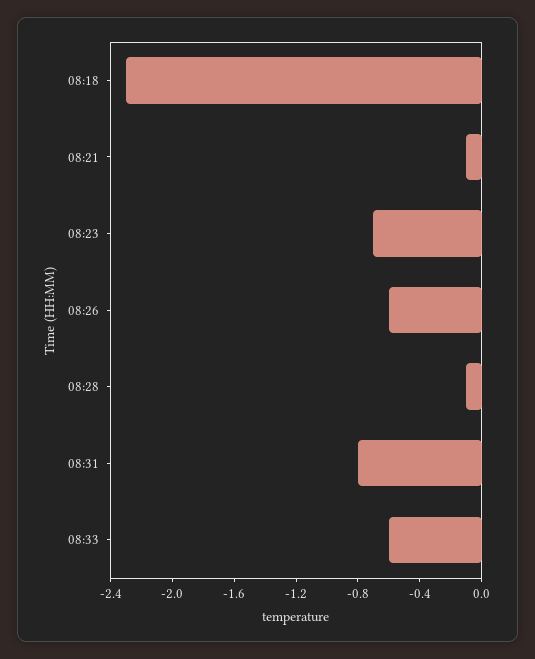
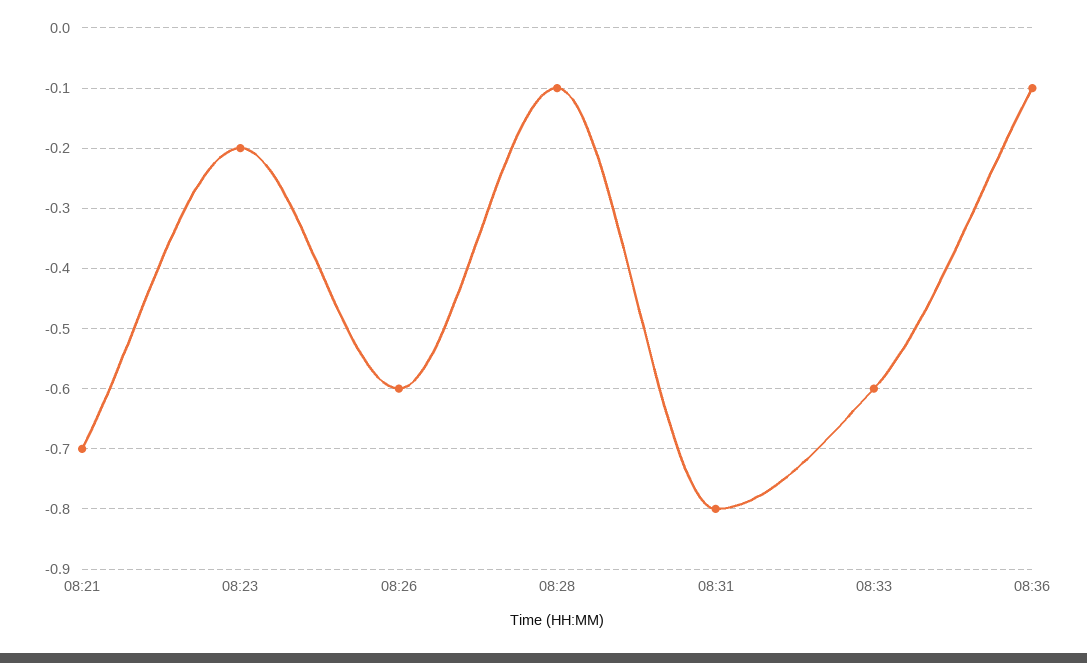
08:18: -2.3 -> none
08:21: -0.1 -> -0.7
08:23: -0.7 -> -0.2
08:36: none -> -0.1

